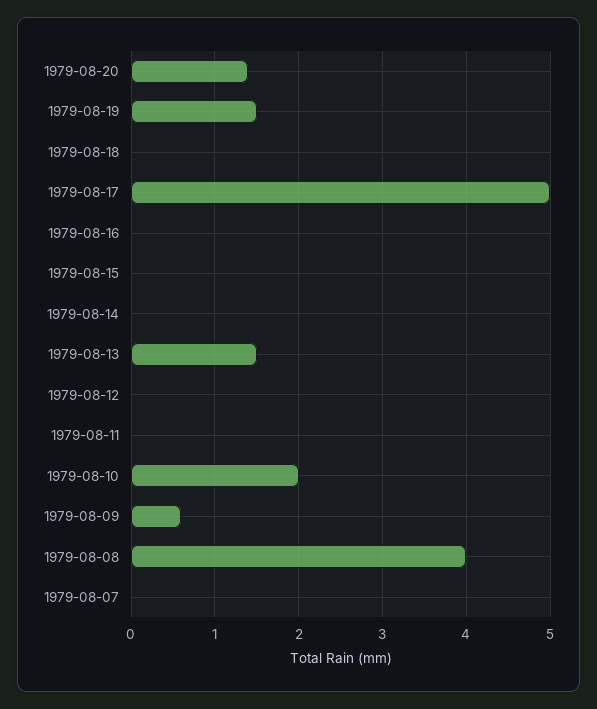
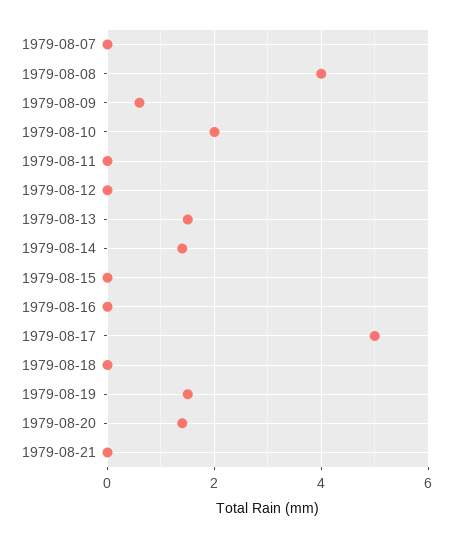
1979-08-14: 0 -> 1.5
1979-08-21: none -> 0

